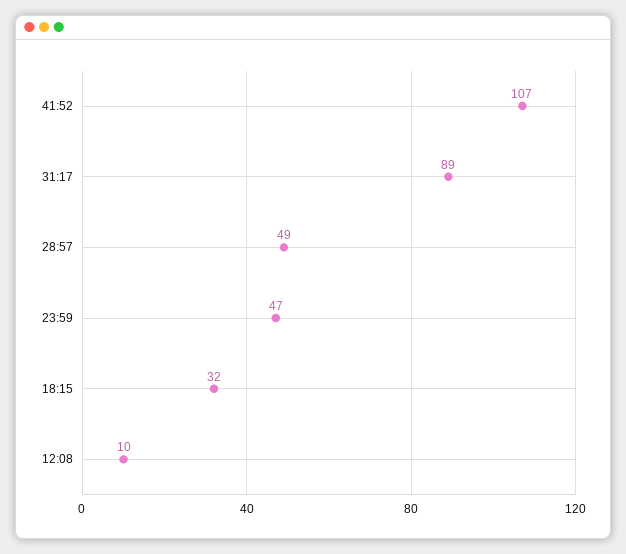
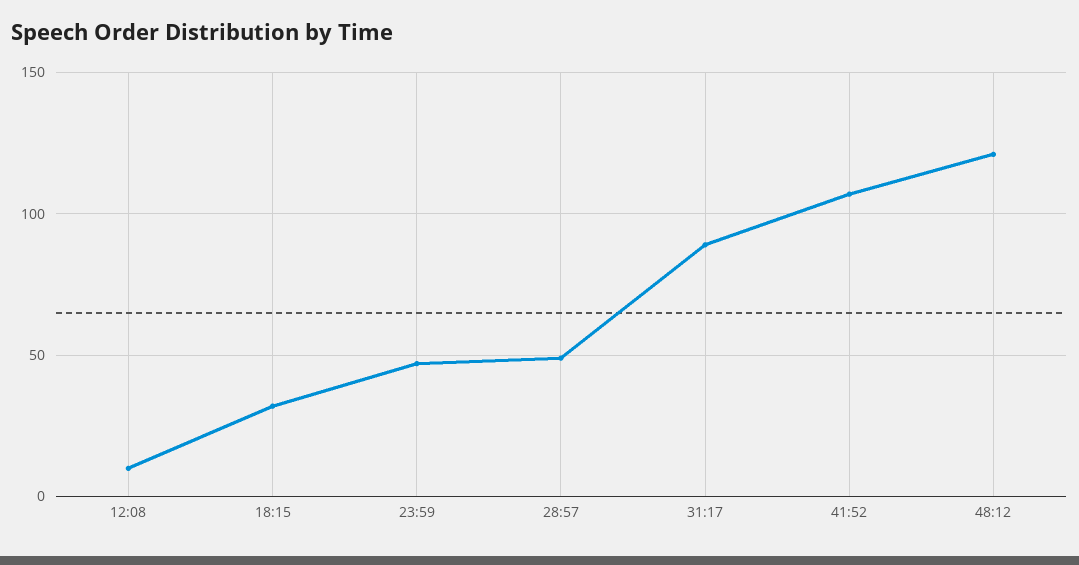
48:12: none -> 120

